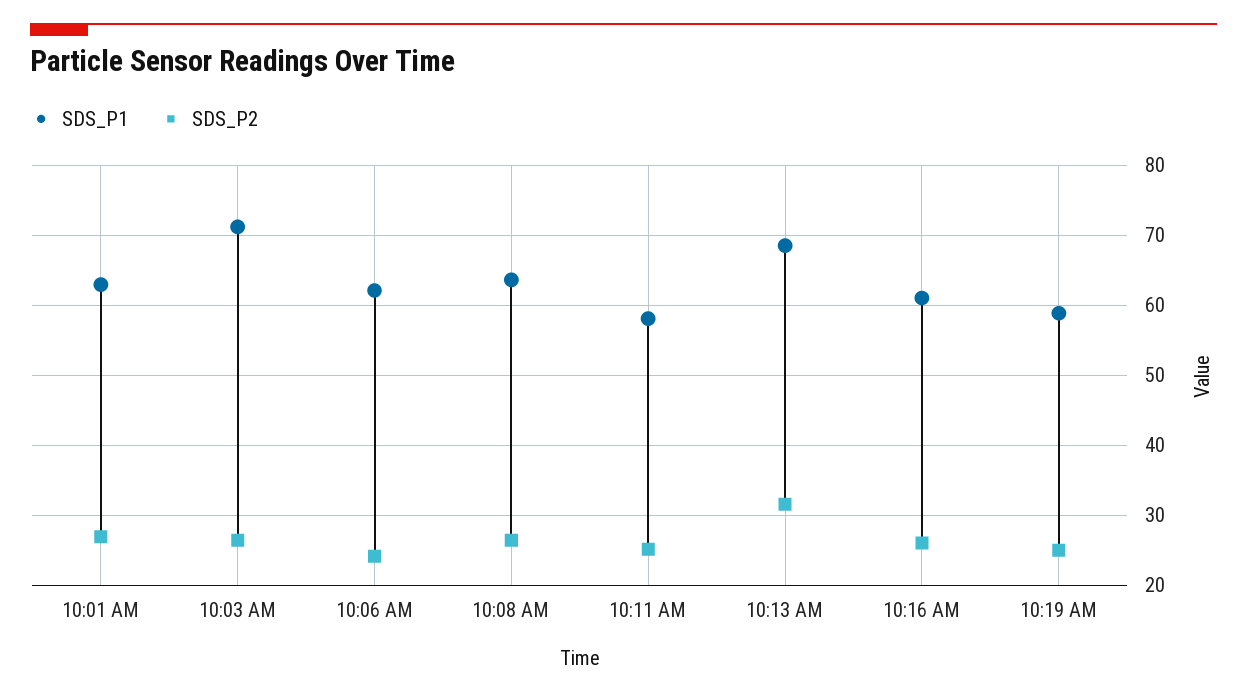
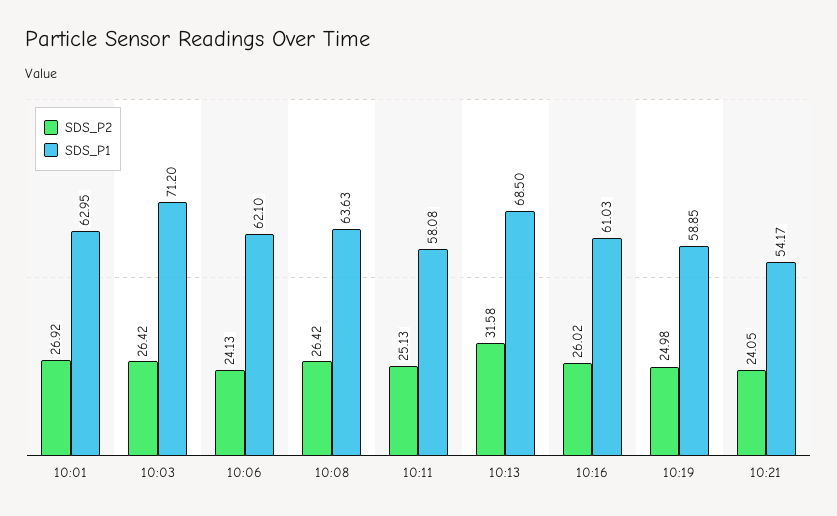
SDS_P2, 10:21: none -> 24.05
SDS_P1, 10:21: none -> 54.17

